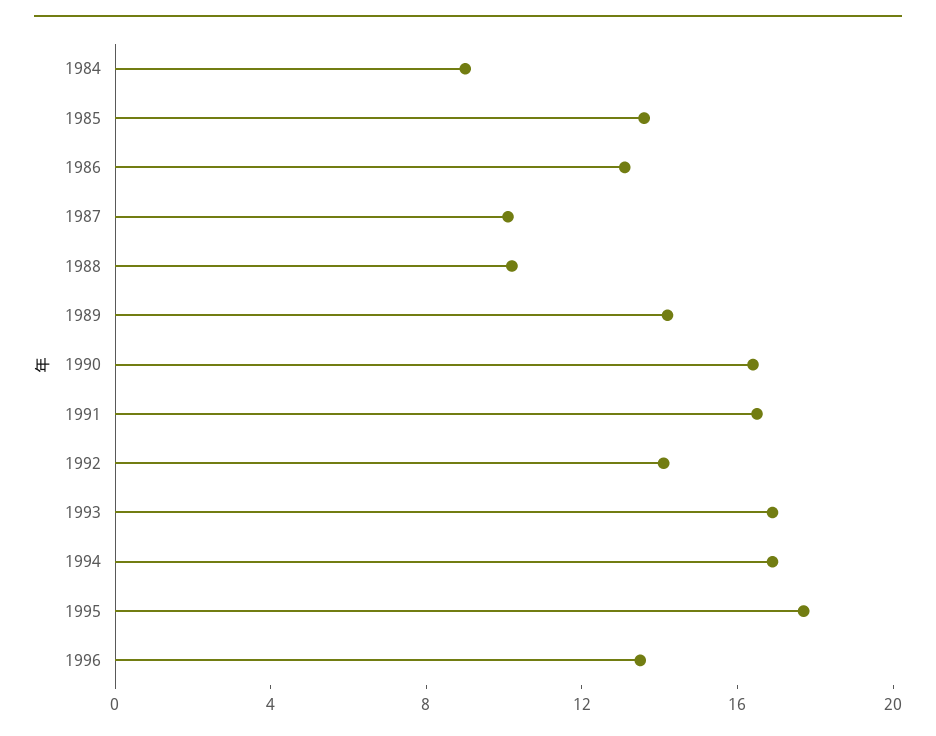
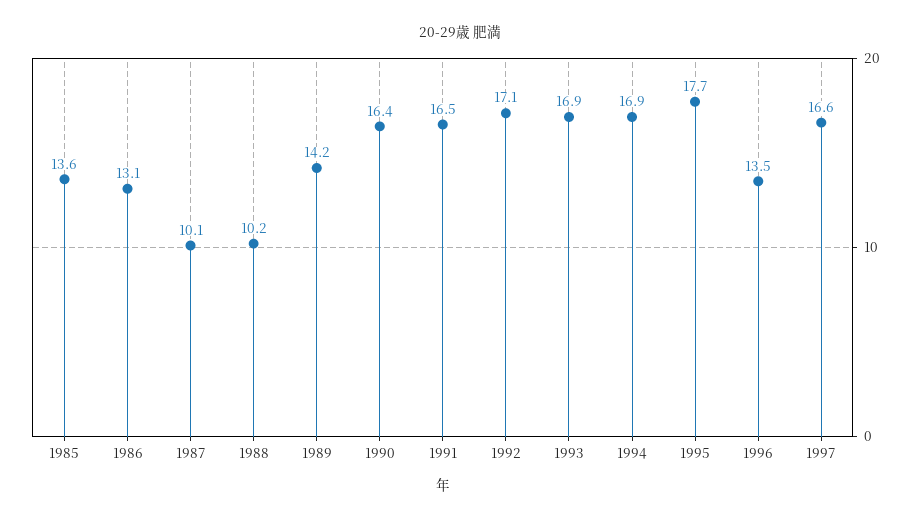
1984: 9 -> none
1992: 14 -> 17.1
1997: none -> 16.6

